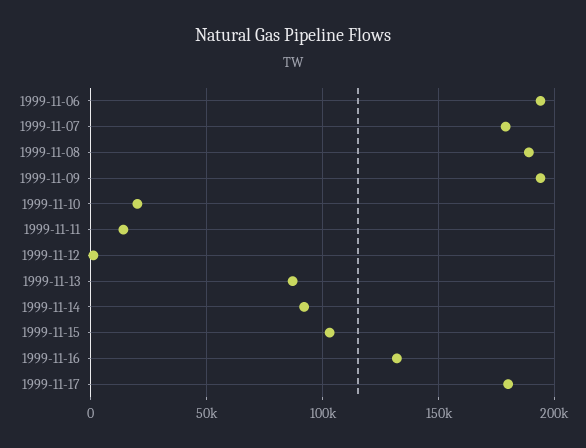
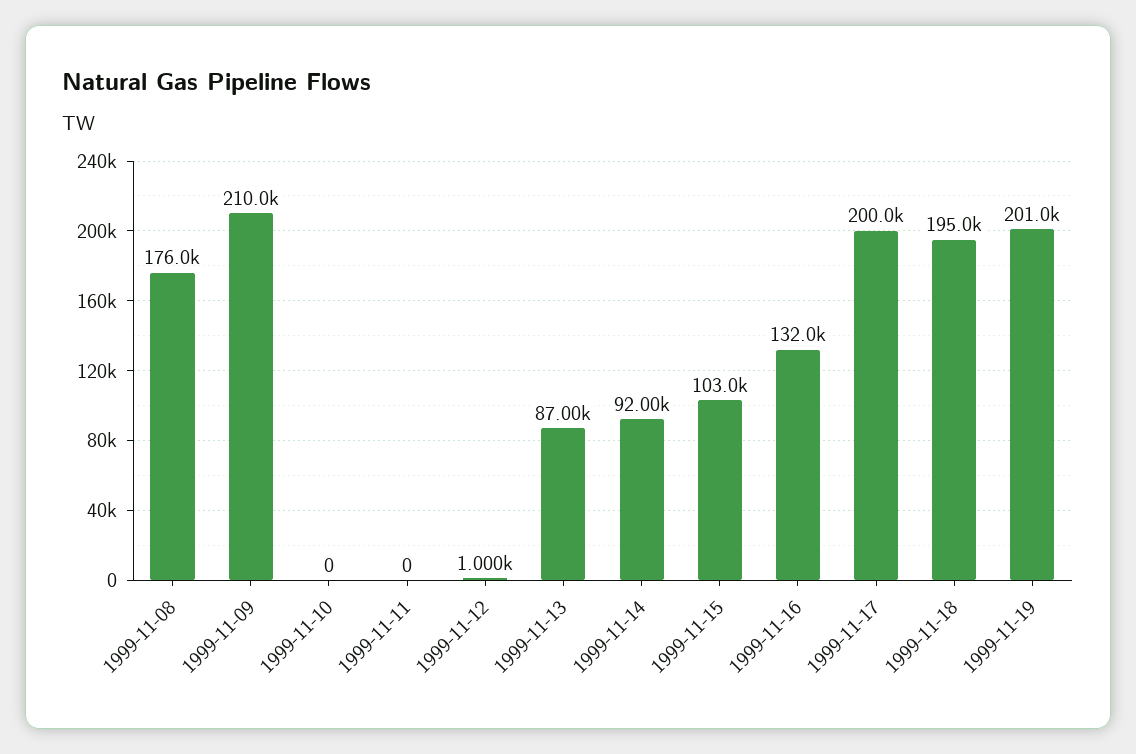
1999-11-06: 195000 -> none
1999-11-07: 180000 -> none
1999-11-08: 190000 -> 176000
1999-11-09: 195000 -> 210000
1999-11-10: 20000 -> 0
1999-11-11: 15000 -> 0
1999-11-17: 180000 -> 200000
1999-11-18: none -> 195000
1999-11-19: none -> 201000

